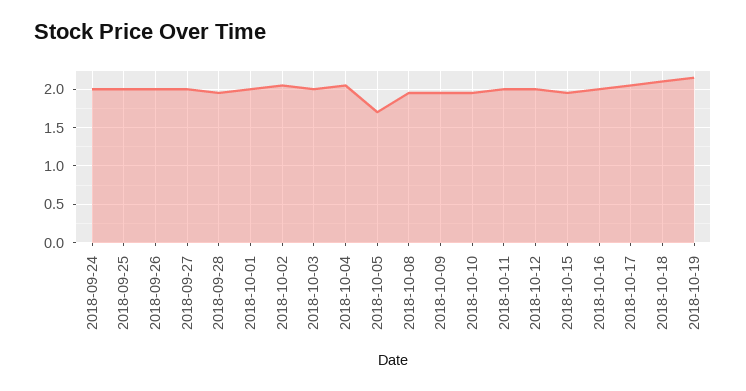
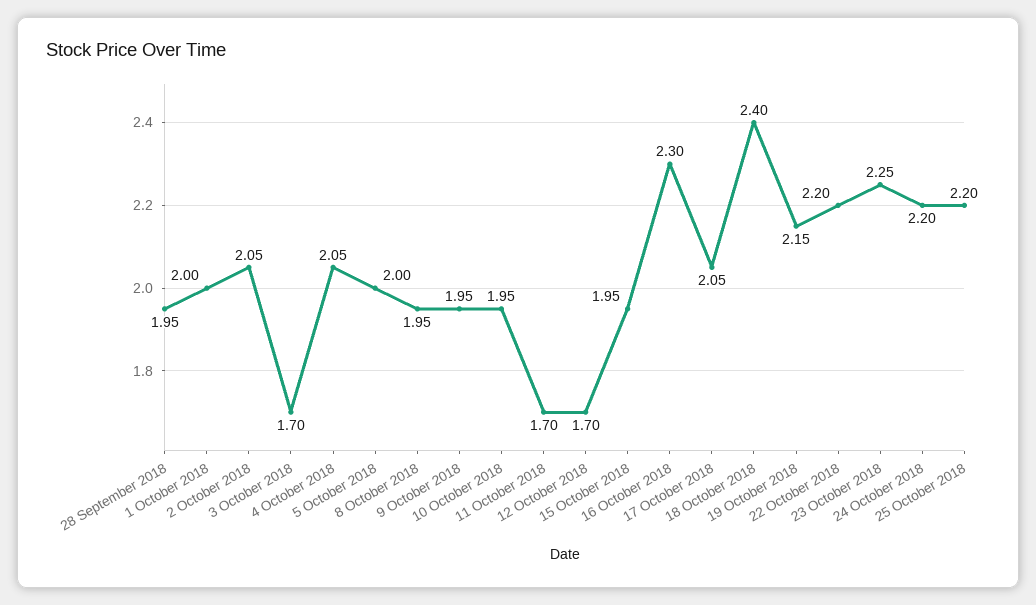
2018-09-24: 2 -> none
2018-09-25: 2 -> none
2018-09-26: 2 -> none
2018-09-27: 2 -> none
2018-10-03: 2 -> 1.7
2018-10-05: 1.7 -> 2
2018-10-11: 2 -> 1.7
2018-10-12: 2 -> 1.7
2018-10-16: 2 -> 2.3
2018-10-18: 2.1 -> 2.4
22 October 2018: none -> 2.2
23 October 2018: none -> 2.25
24 October 2018: none -> 2.2
25 October 2018: none -> 2.2

